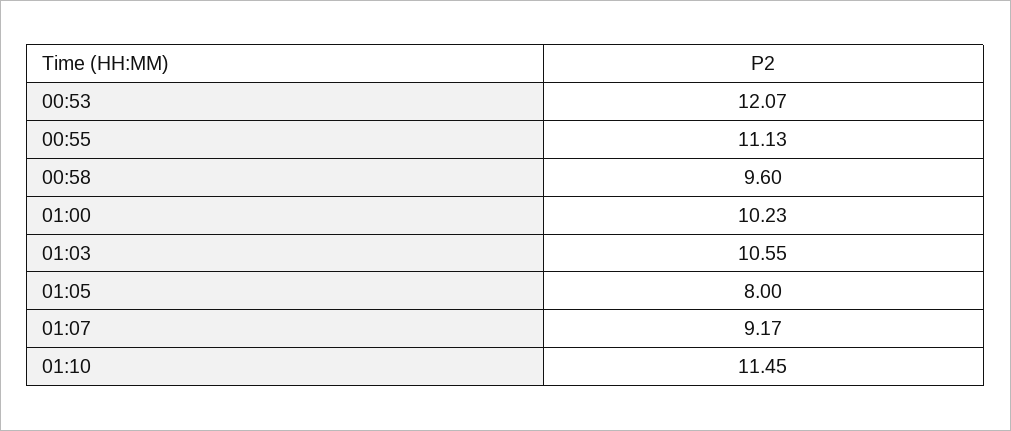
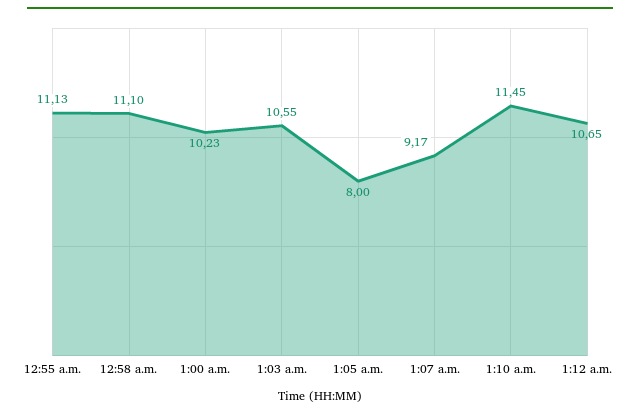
00:53: 12.07 -> none
00:58: 9.6 -> 11.1
1:12 a.m.: none -> 10.65

